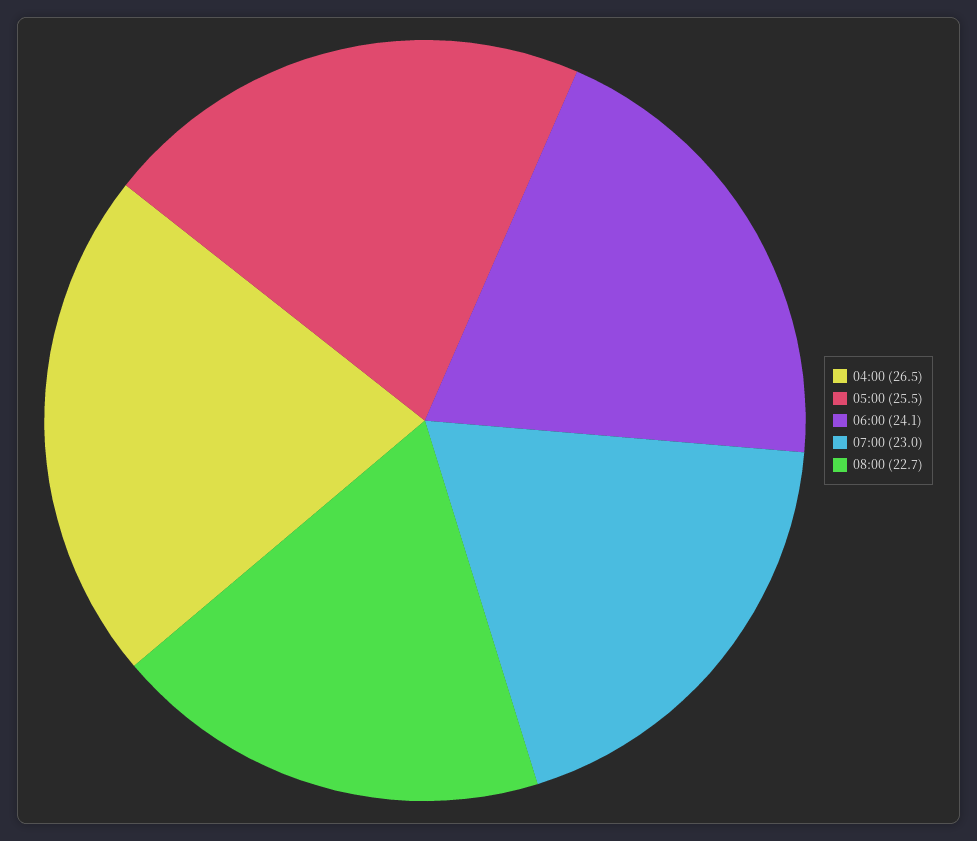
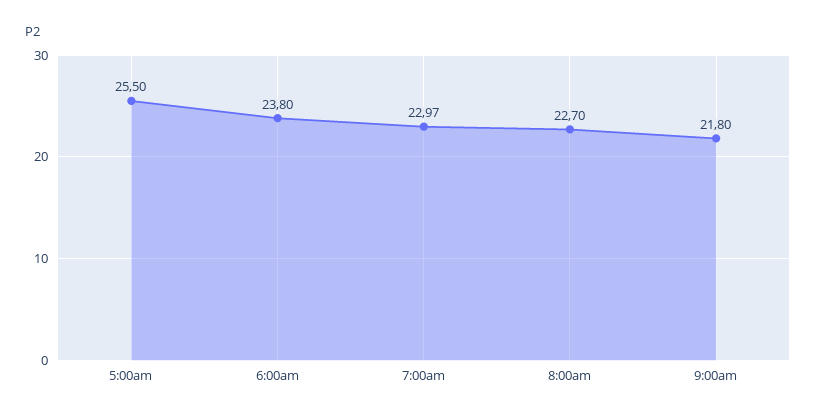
04:00: 26.5 -> none
06:00: 24.1 -> 23.8
9:00am: none -> 21.8

